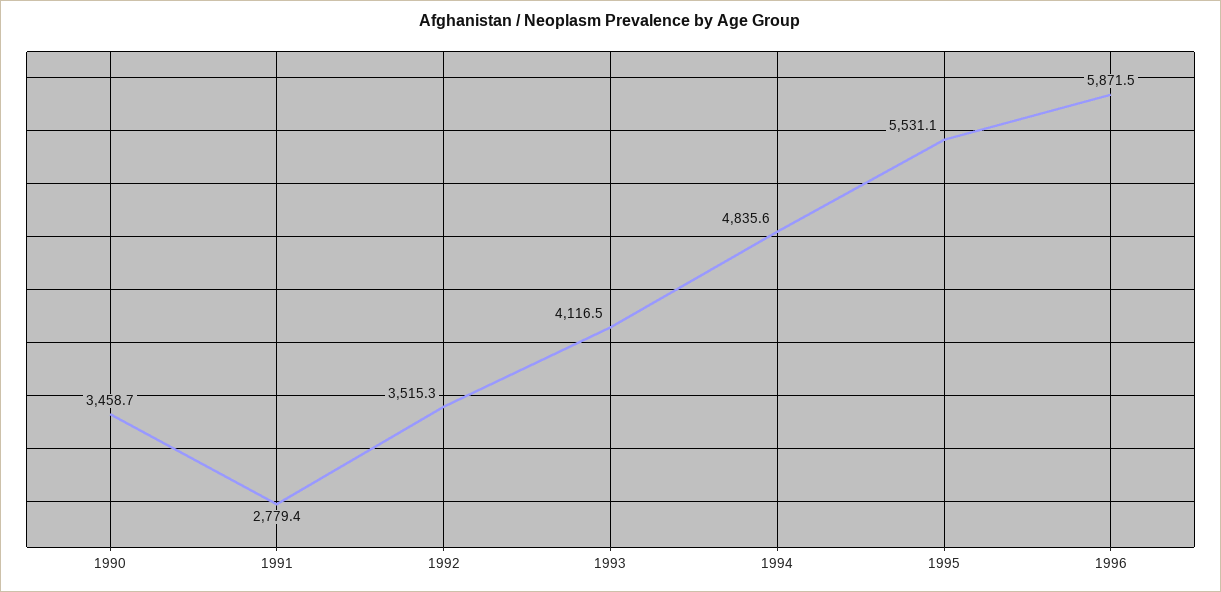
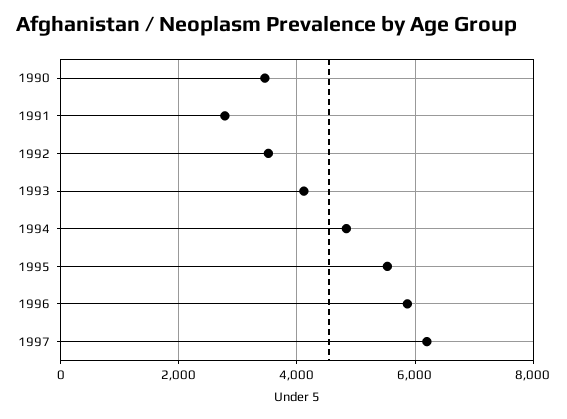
1997: none -> 6200

